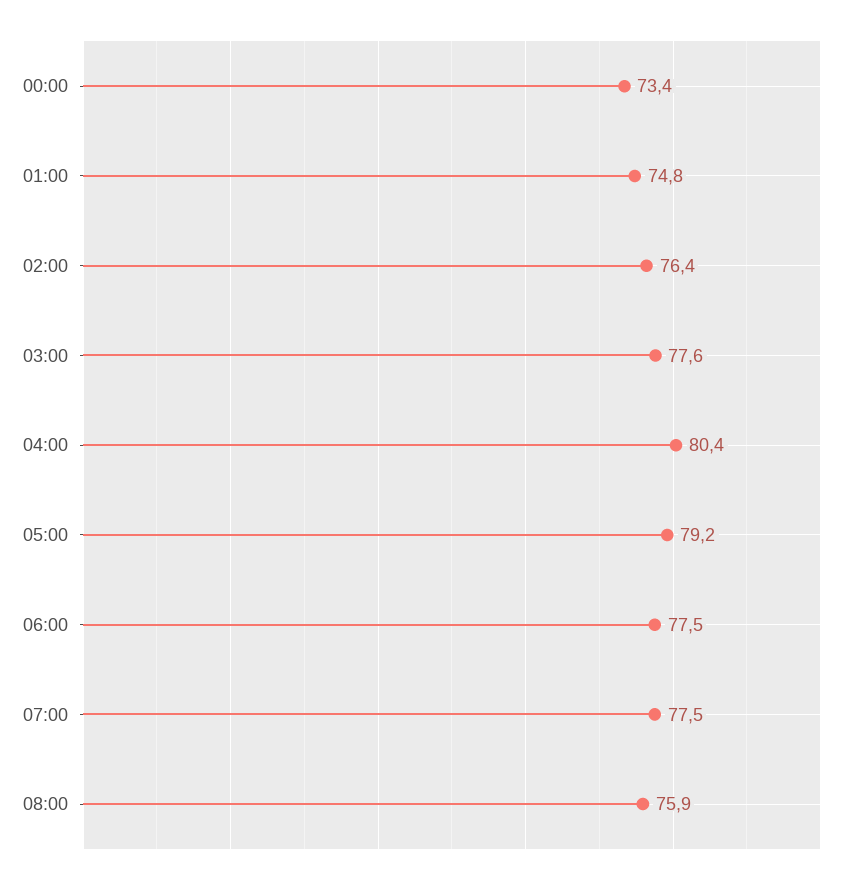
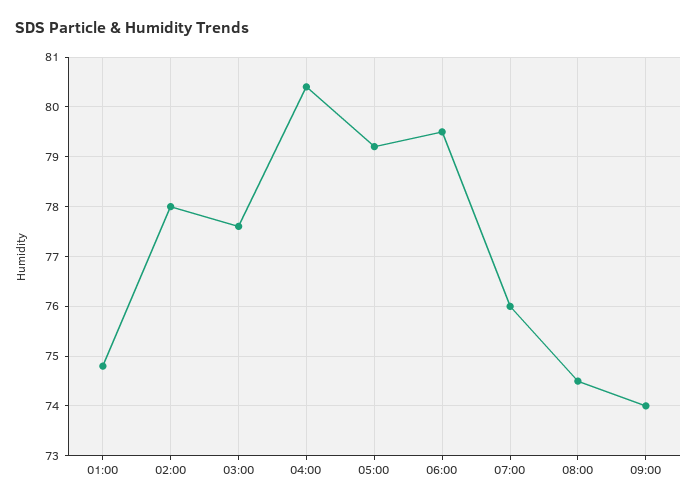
00:00: 73.4 -> none
02:00: 76.4 -> 78
06:00: 77.5 -> 79.5
07:00: 77.5 -> 76
08:00: 75.9 -> 74.5
09:00: none -> 74

